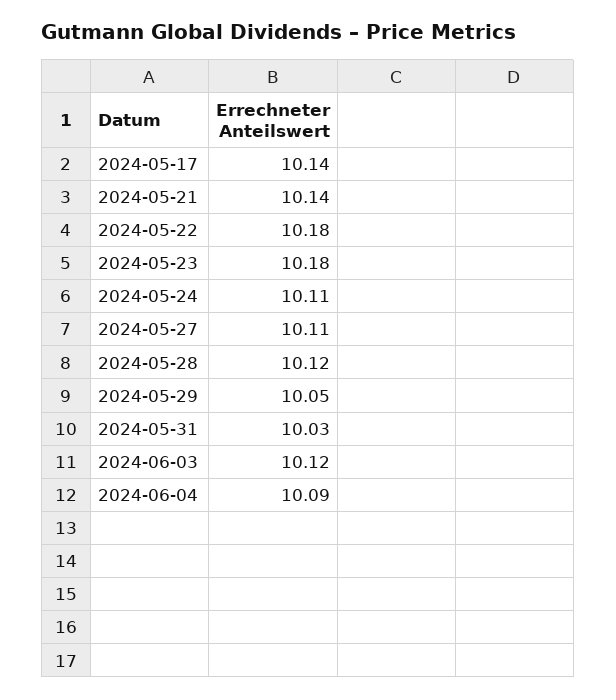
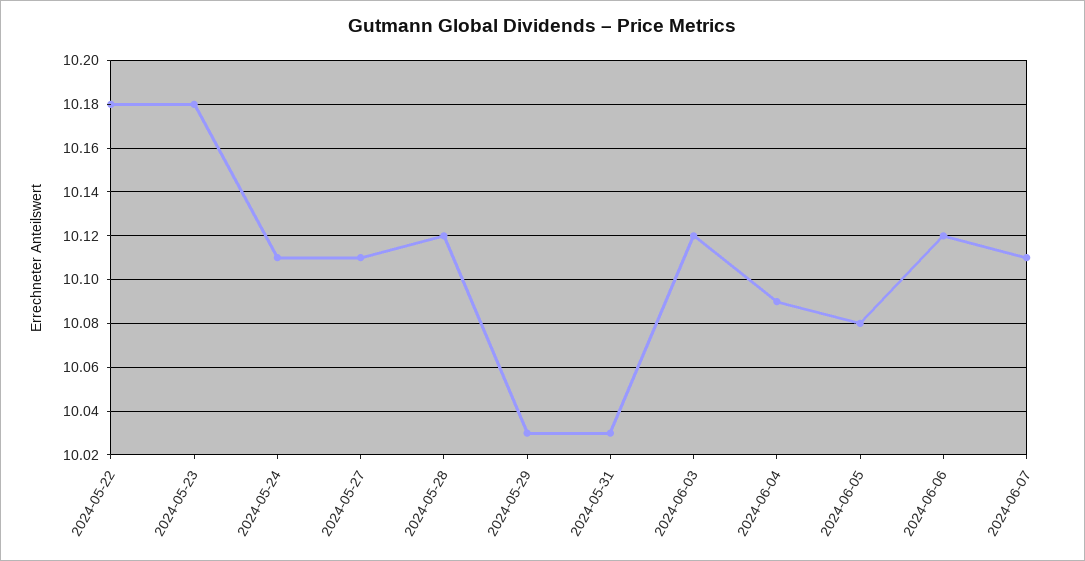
2024-05-17: 10.14 -> none
2024-05-21: 10.14 -> none
2024-05-29: 10.05 -> 10.03
2024-06-05: none -> 10.08
2024-06-06: none -> 10.12
2024-06-07: none -> 10.11

